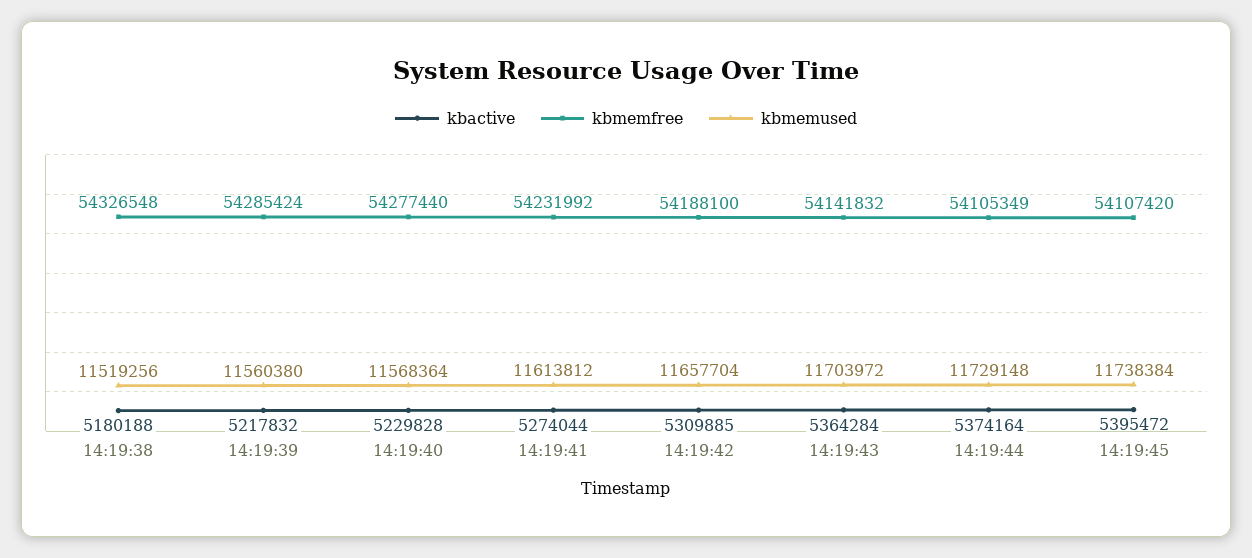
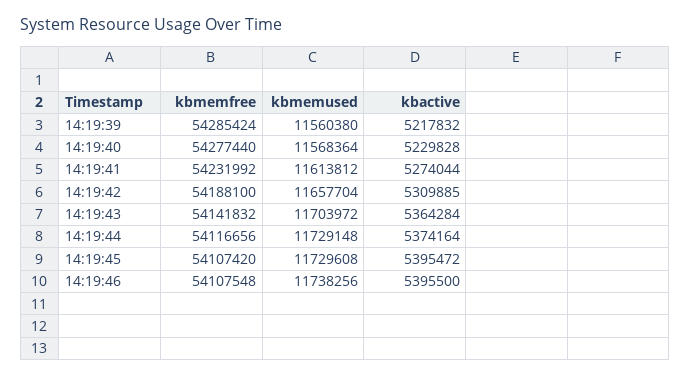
kbactive, 14:19:38: 5180188 -> none
kbmemfree, 14:19:38: 54326548 -> none
kbmemused, 14:19:38: 11519256 -> none
kbmemfree, 14:19:44: 54105349 -> 54116656
kbmemused, 14:19:45: 11738384 -> 11729608
kbmemfree, 14:19:46: none -> 54107548
kbmemused, 14:19:46: none -> 11738256
kbactive, 14:19:46: none -> 5395500

